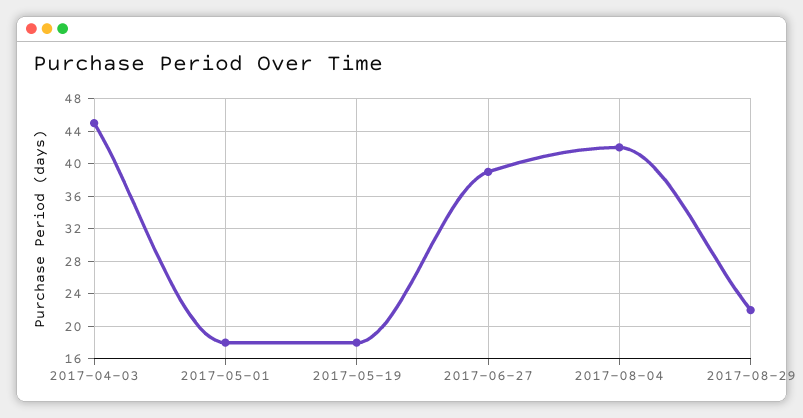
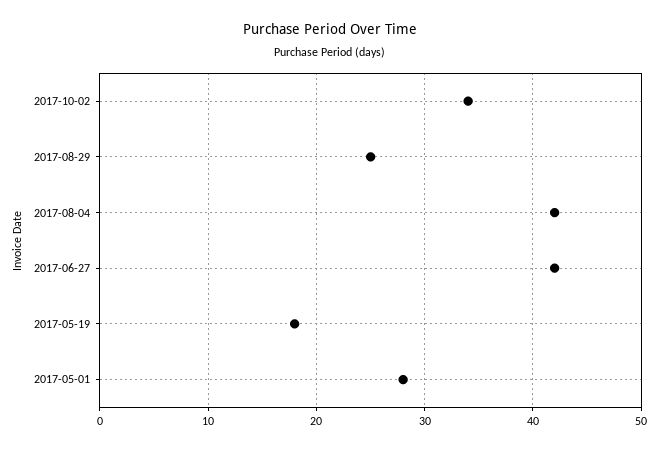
2017-04-03: 45 -> none
2017-05-01: 18 -> 28
2017-06-27: 39 -> 42
2017-08-29: 22 -> 25
2017-10-02: none -> 34

